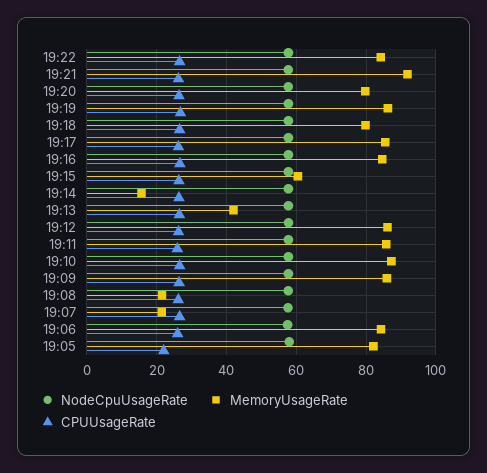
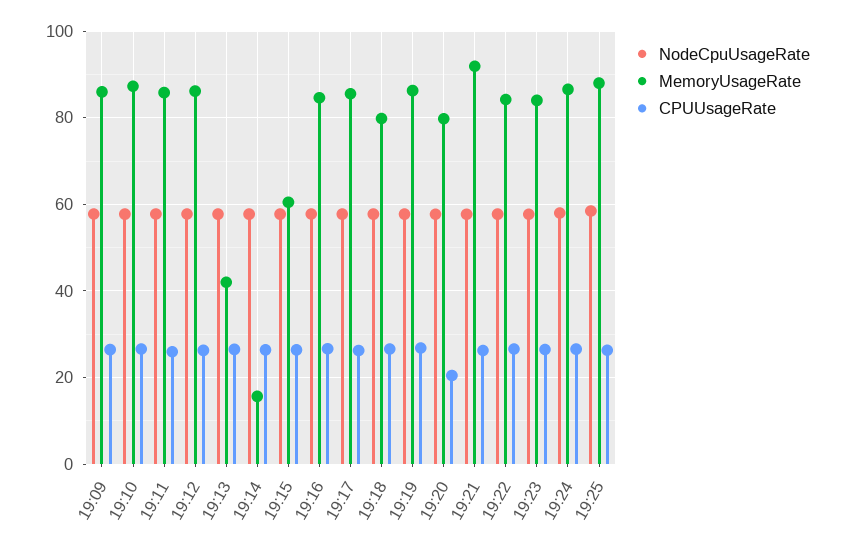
CPUUsageRate, 19:20: 26 -> 20
NodeCpuUsageRate, 19:08: 58 -> none
MemoryUsageRate, 19:08: 22 -> none
CPUUsageRate, 19:08: 26 -> none
NodeCpuUsageRate, 19:07: 58 -> none
MemoryUsageRate, 19:07: 22 -> none
CPUUsageRate, 19:07: 26 -> none
NodeCpuUsageRate, 19:06: 58 -> none
MemoryUsageRate, 19:06: 84 -> none
CPUUsageRate, 19:06: 26 -> none
NodeCpuUsageRate, 19:05: 58 -> none
MemoryUsageRate, 19:05: 82 -> none
CPUUsageRate, 19:05: 22 -> none
NodeCpuUsageRate, 19:23: none -> 58
MemoryUsageRate, 19:23: none -> 84
CPUUsageRate, 19:23: none -> 26
NodeCpuUsageRate, 19:24: none -> 58
MemoryUsageRate, 19:24: none -> 86
CPUUsageRate, 19:24: none -> 26
NodeCpuUsageRate, 19:25: none -> 58
MemoryUsageRate, 19:25: none -> 88
CPUUsageRate, 19:25: none -> 26

